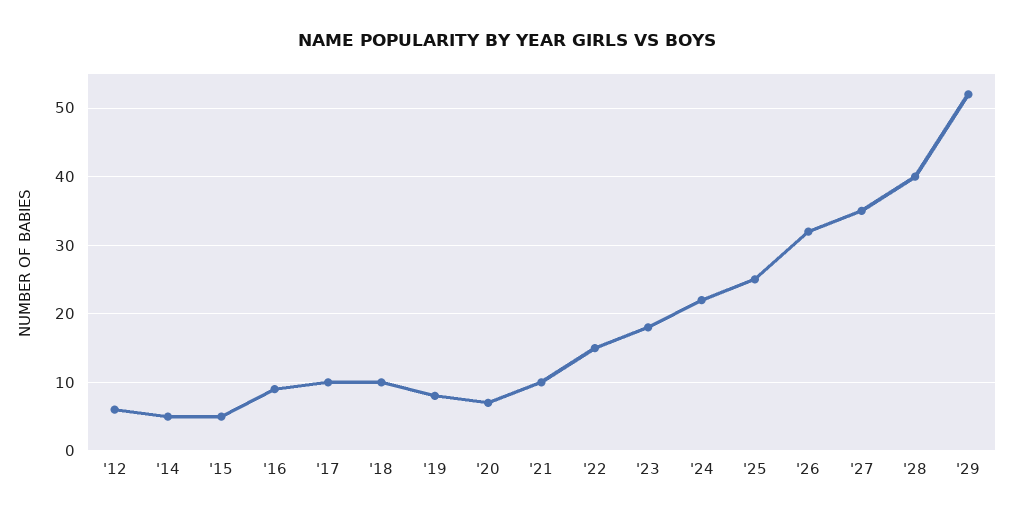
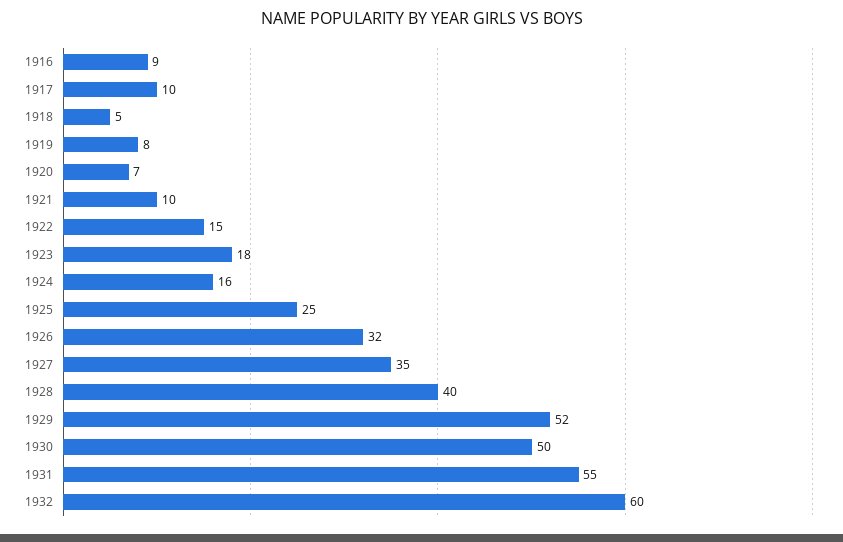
'12: 6 -> none
'14: 5 -> none
'15: 5 -> none
'18: 10 -> 5
'24: 22 -> 16
1930: none -> 50
1931: none -> 55
1932: none -> 60

